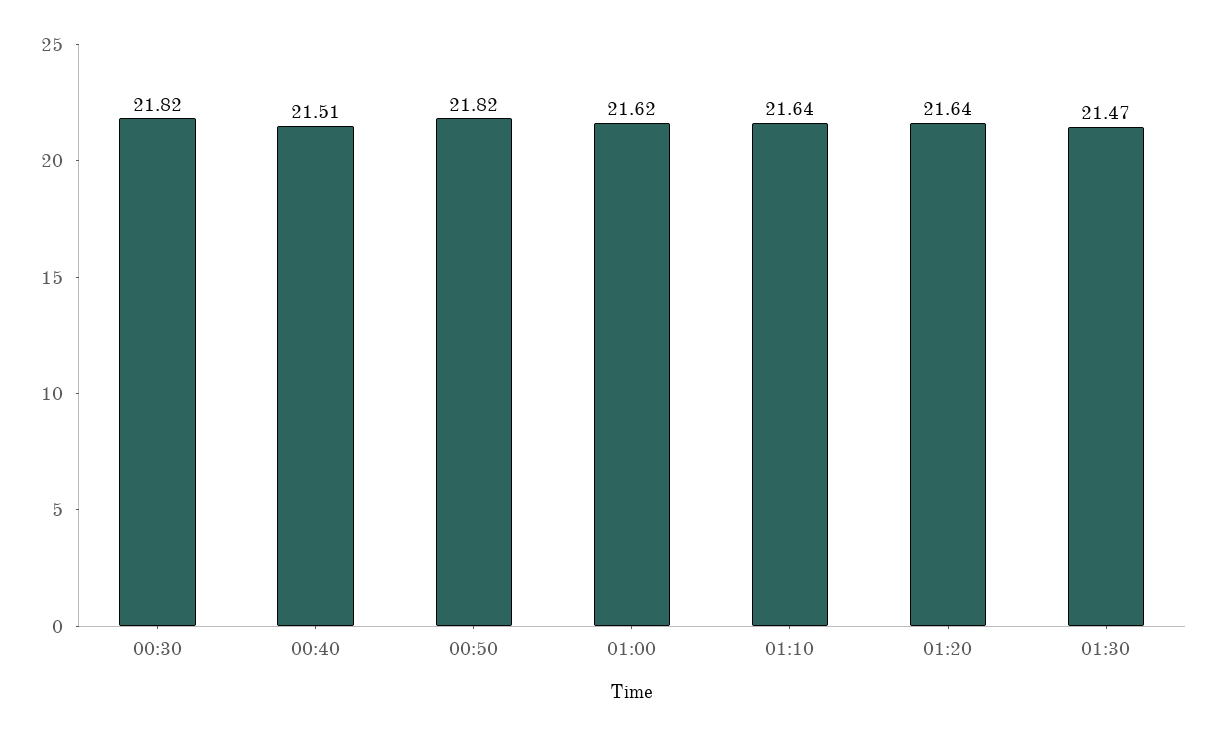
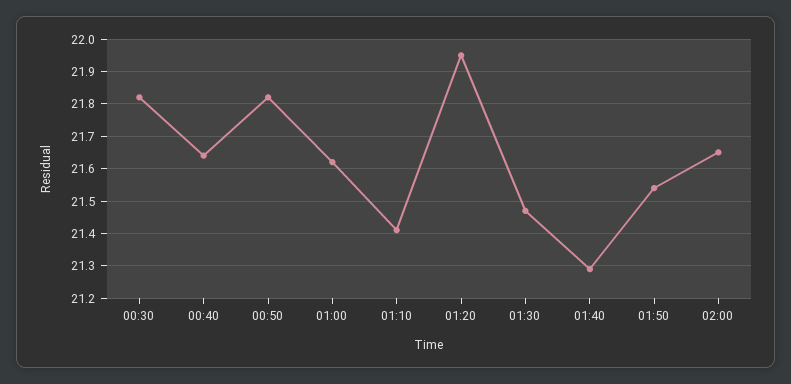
00:40: 21.51 -> 21.65
01:10: 21.64 -> 21.4
01:20: 21.64 -> 21.95
01:40: none -> 21.3
01:50: none -> 21.55
02:00: none -> 21.65

